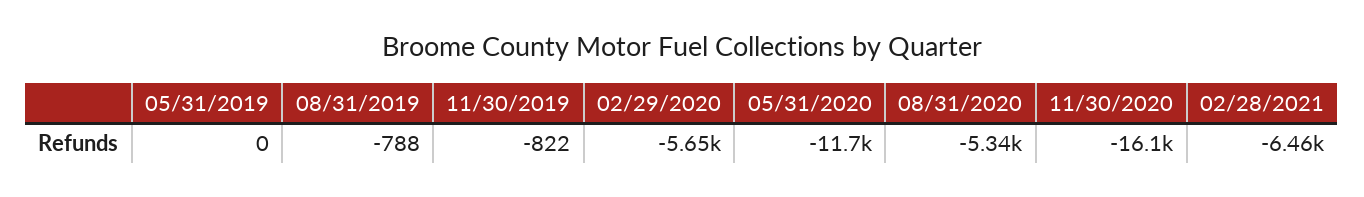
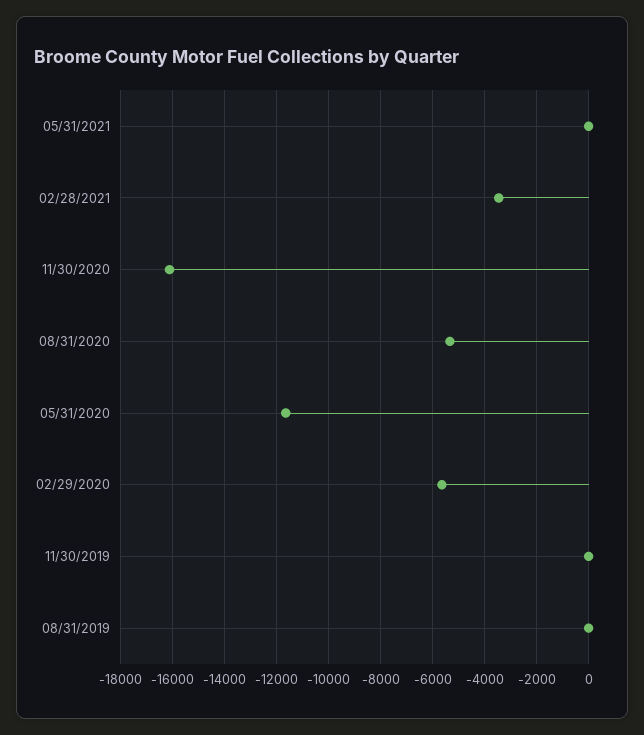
05/31/2019: 0 -> none
08/31/2019: -788 -> 0
11/30/2019: -822 -> 0
02/28/2021: -6460 -> -3500
05/31/2021: none -> 0

